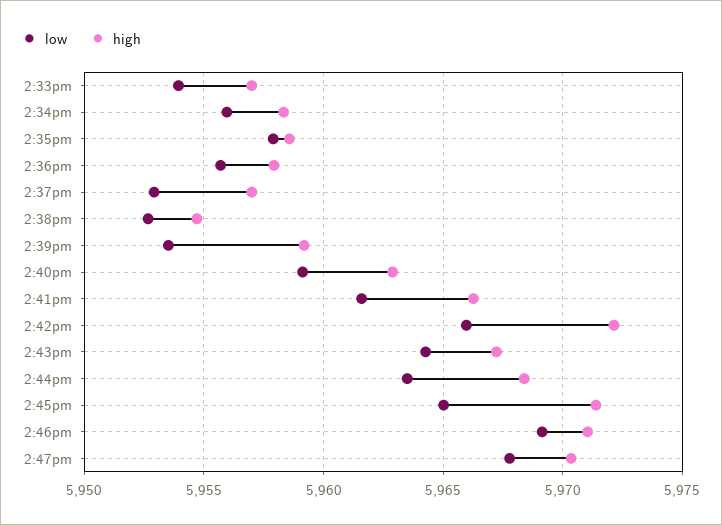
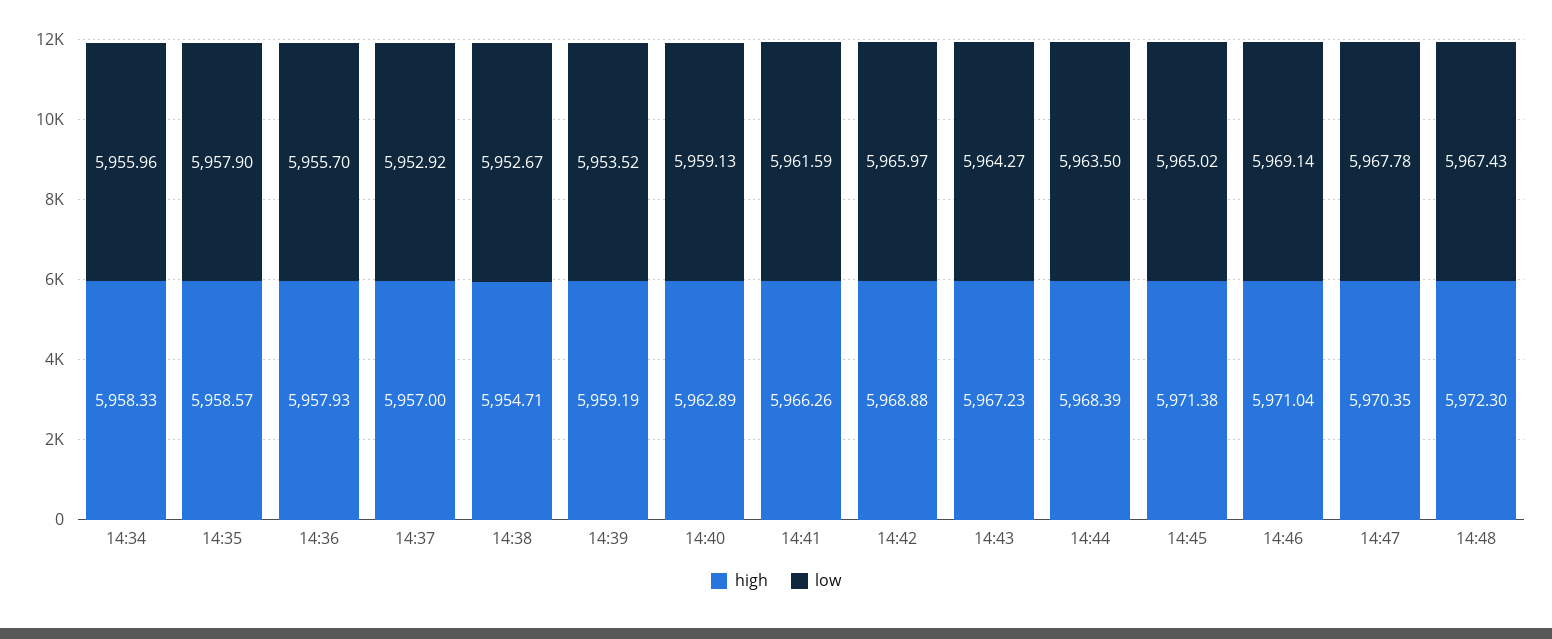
low, 2:33pm: 5954 -> none
high, 2:33pm: 5957 -> none
high, 2:42pm: 5972 -> 5968.88
high, 14:48: none -> 5972.3
low, 14:48: none -> 5967.43

